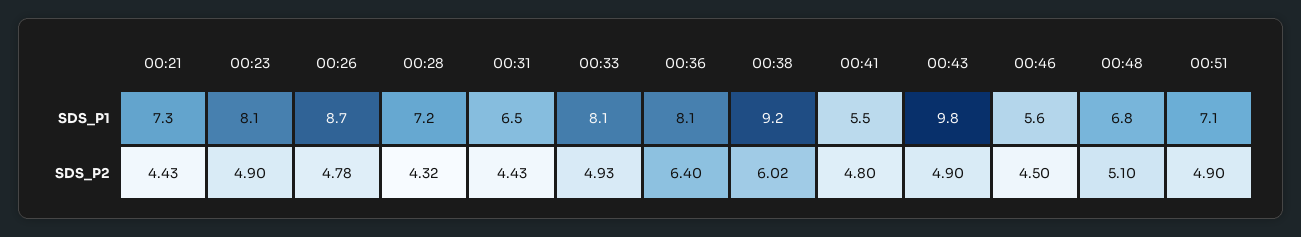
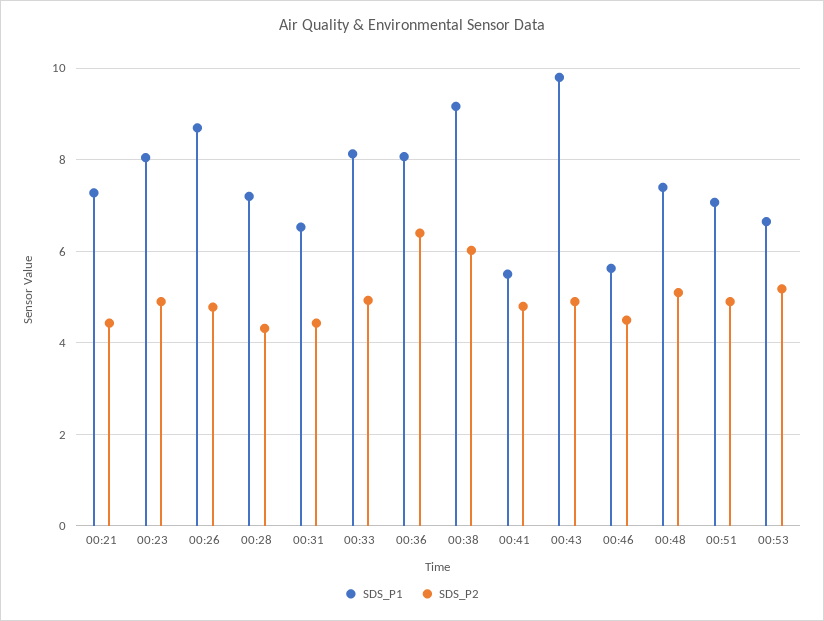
SDS_P1, 00:48: 6.8 -> 7.4
SDS_P1, 00:53: none -> 6.6
SDS_P2, 00:53: none -> 5.2

